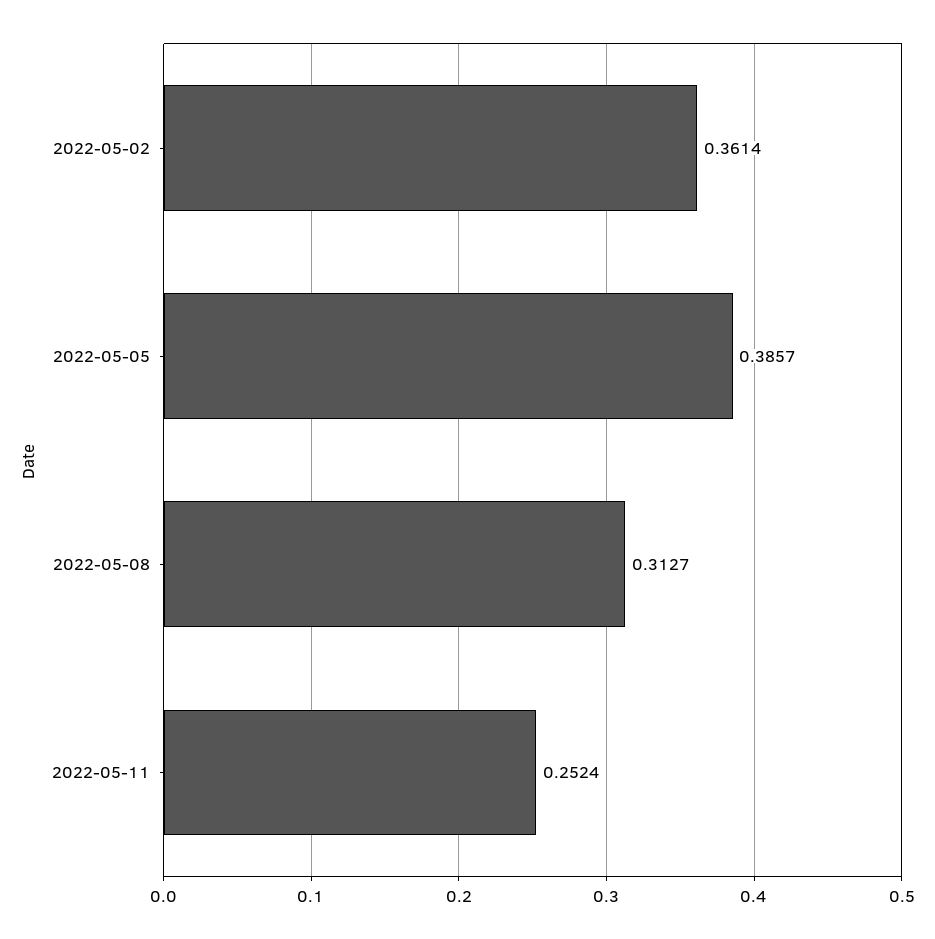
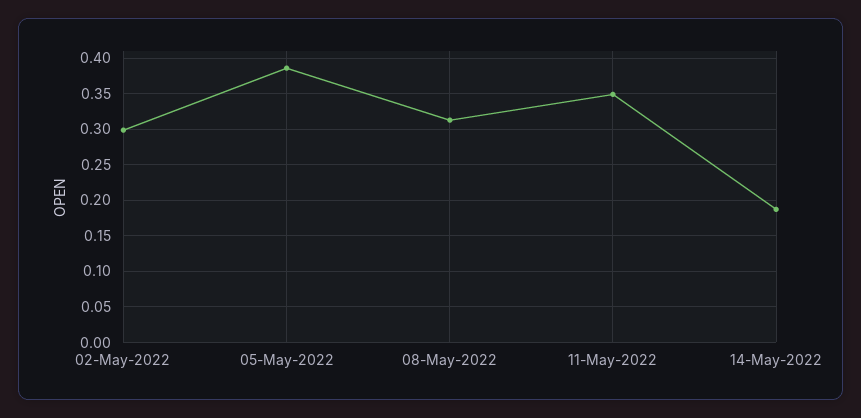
2022-05-02: 0.3614 -> 0.3
2022-05-11: 0.2524 -> 0.35
14-May-2022: none -> 0.19

